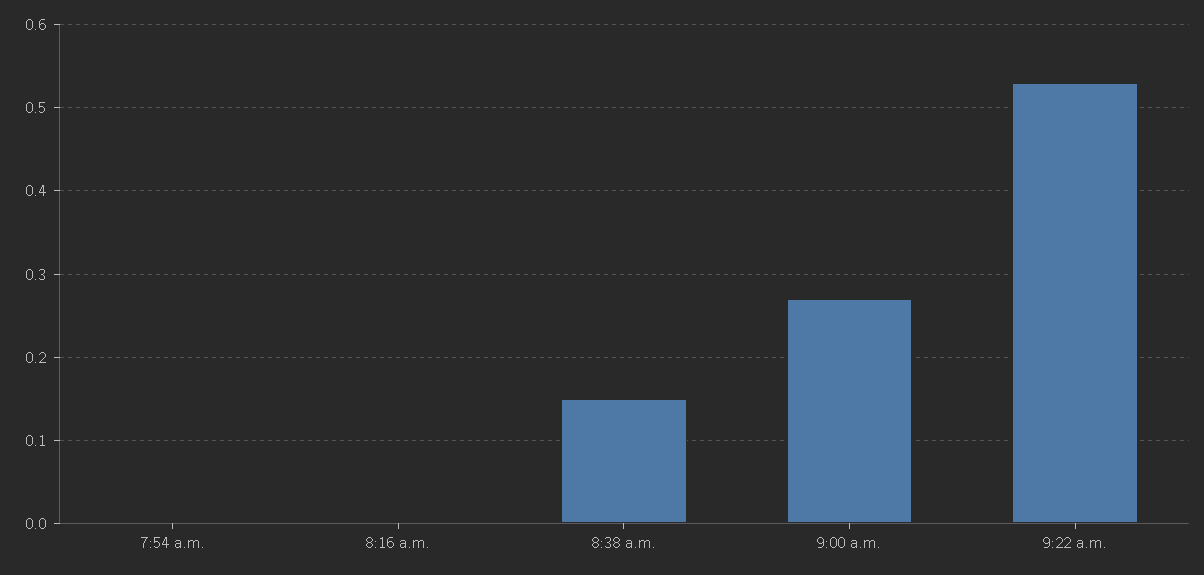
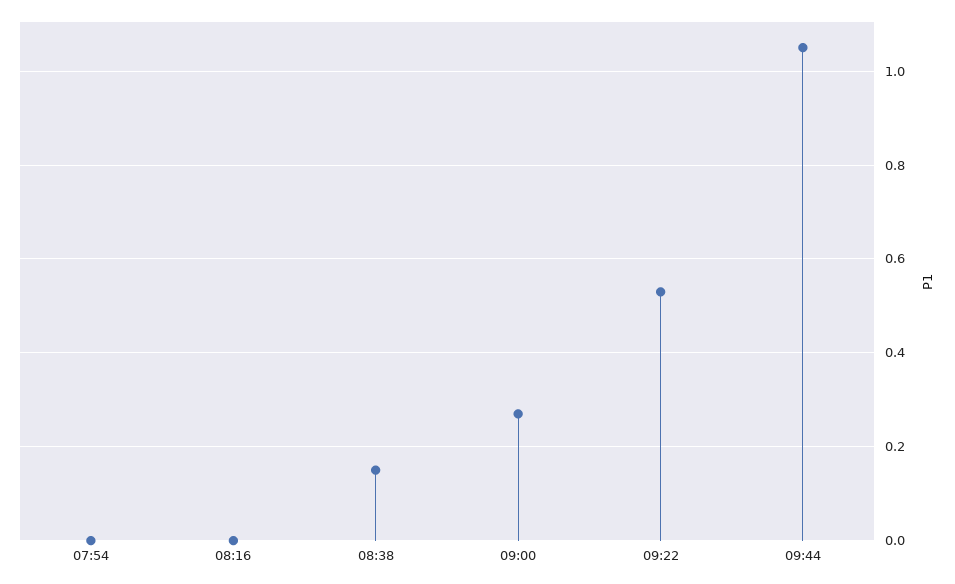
09:44: none -> 1.05

